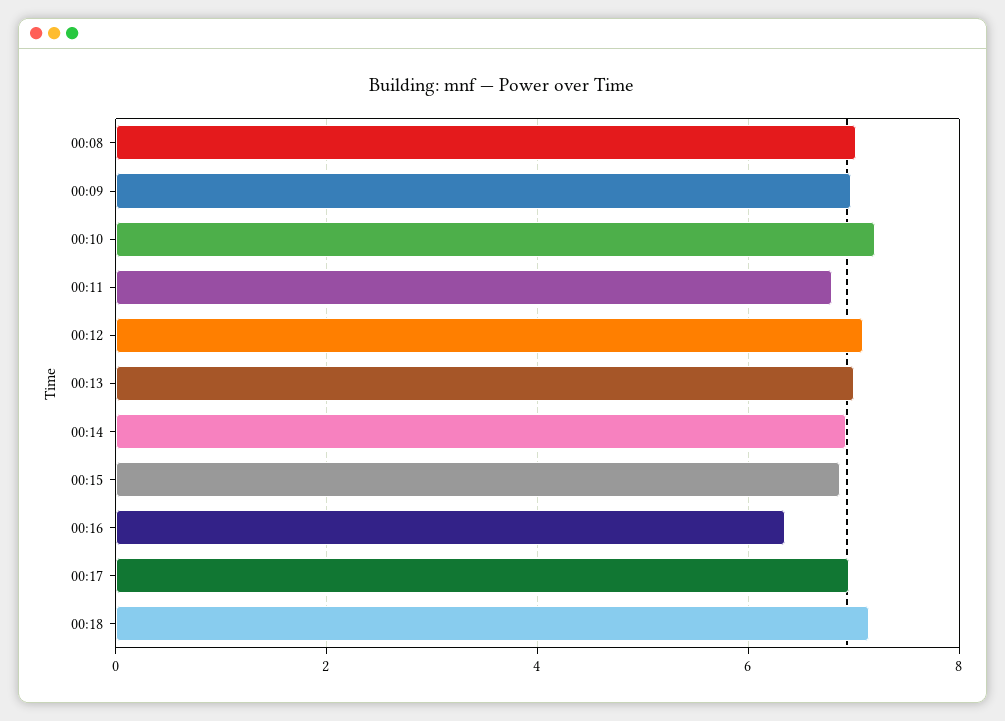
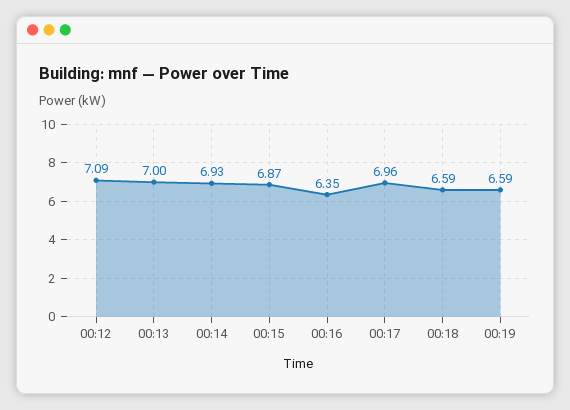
00:08: 7 -> none
00:09: 7 -> none
00:10: 7.2 -> none
00:11: 6.8 -> none
00:18: 7.2 -> 6.59
00:19: none -> 6.59

